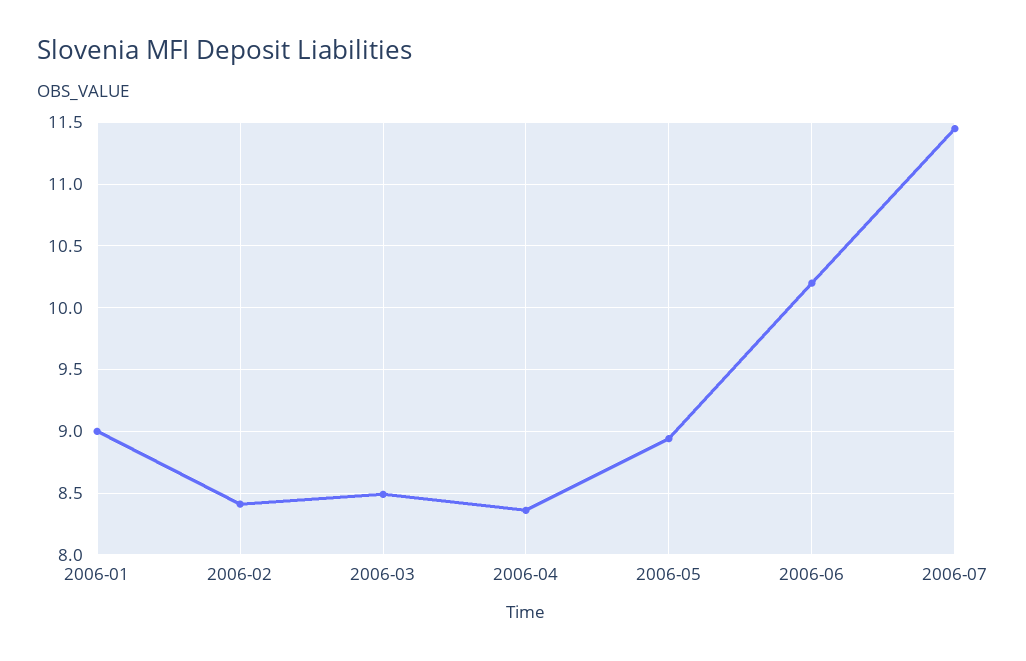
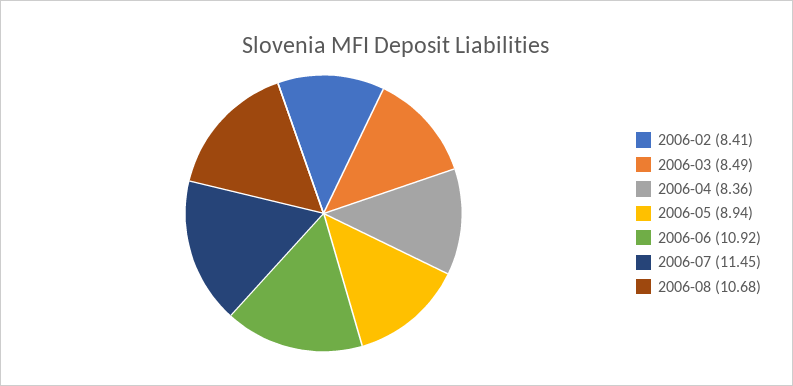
2006-01: 9 -> none
2006-06: 10.2 -> 10.92
2006-08: none -> 10.68

